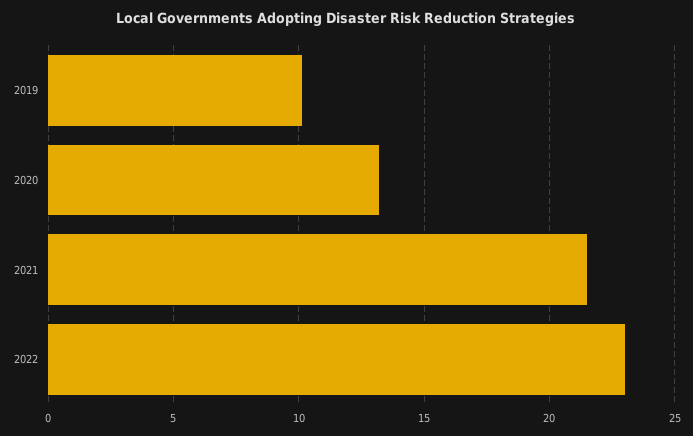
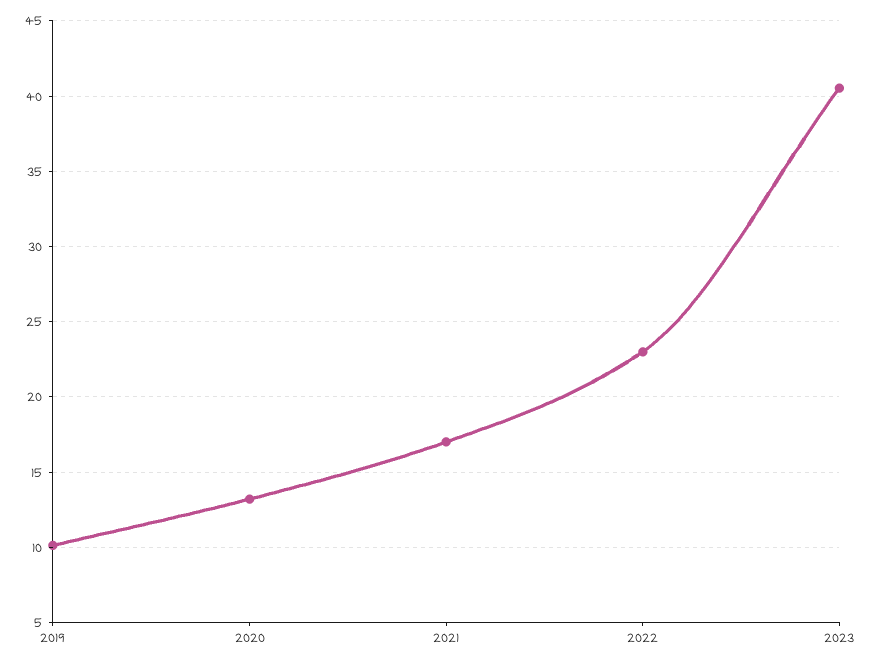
2021: 21.5 -> 17
2023: none -> 40.5

